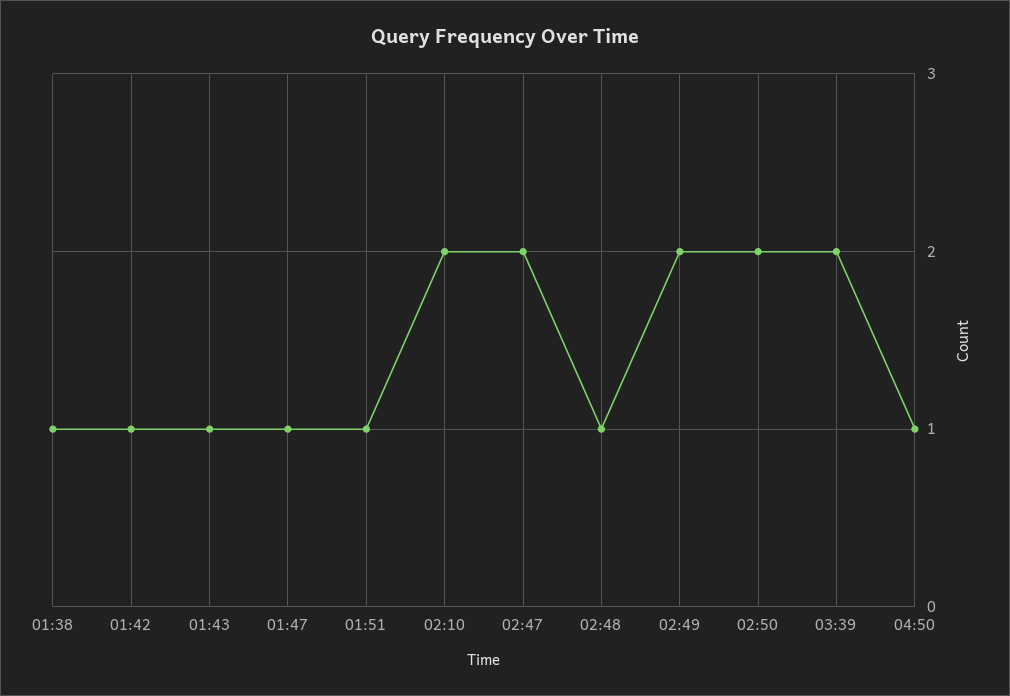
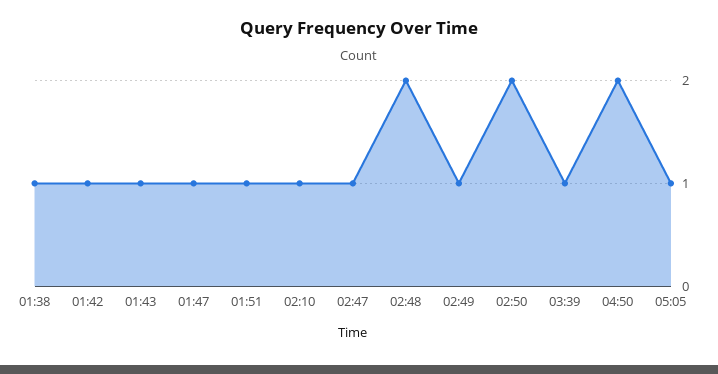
02:10: 2 -> 1
02:47: 2 -> 1
02:48: 1 -> 2
02:49: 2 -> 1
03:39: 2 -> 1
04:50: 1 -> 2
05:05: none -> 1

